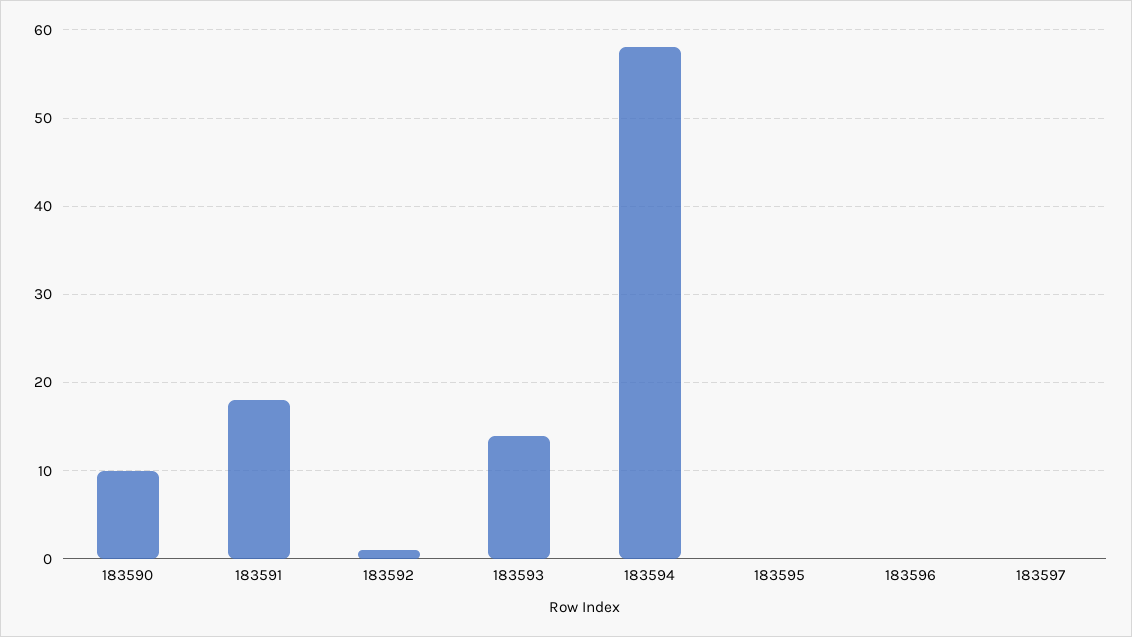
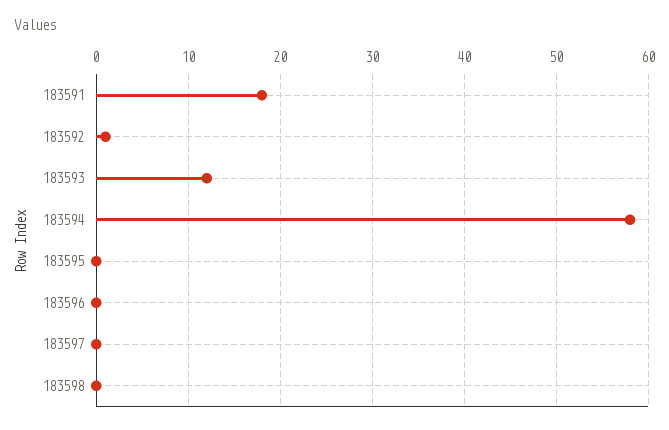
183590: 10 -> none
183593: 14 -> 12
183598: none -> 0

